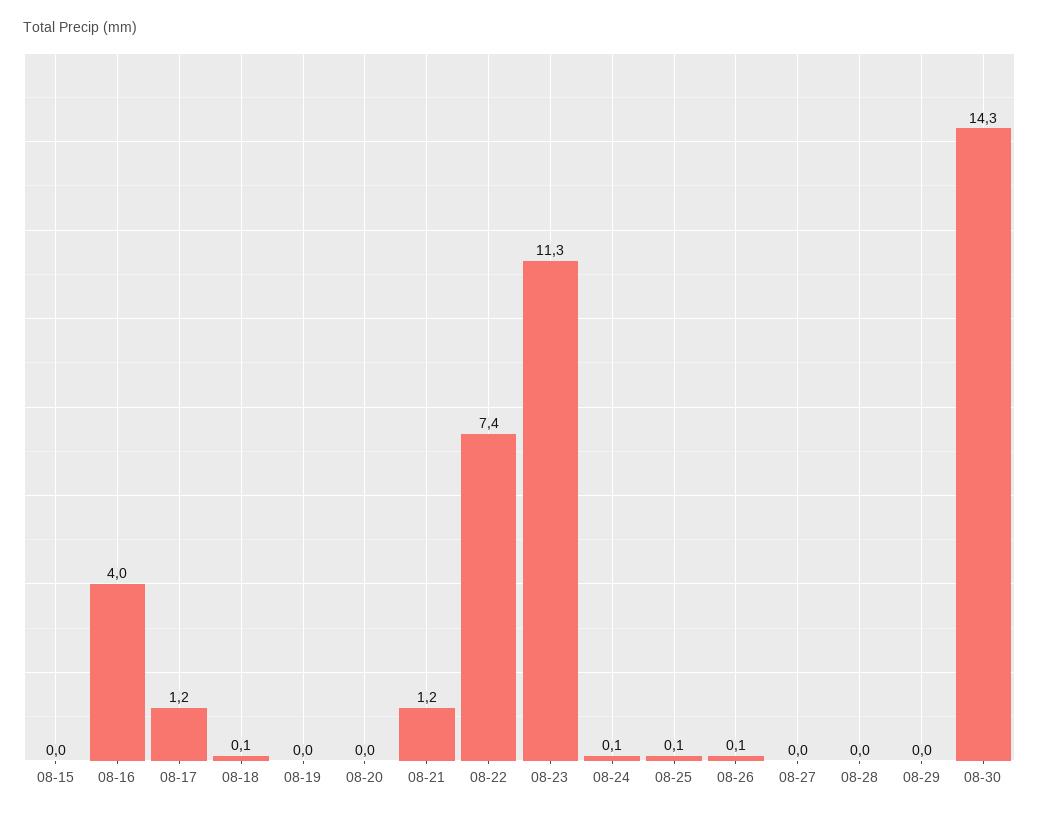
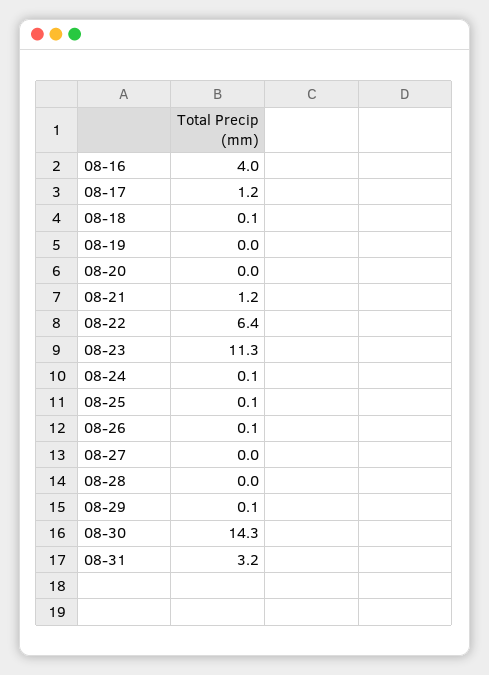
08-15: 0 -> none
08-22: 7.4 -> 6.4
08-29: 0 -> 0.1
08-31: none -> 3.2

